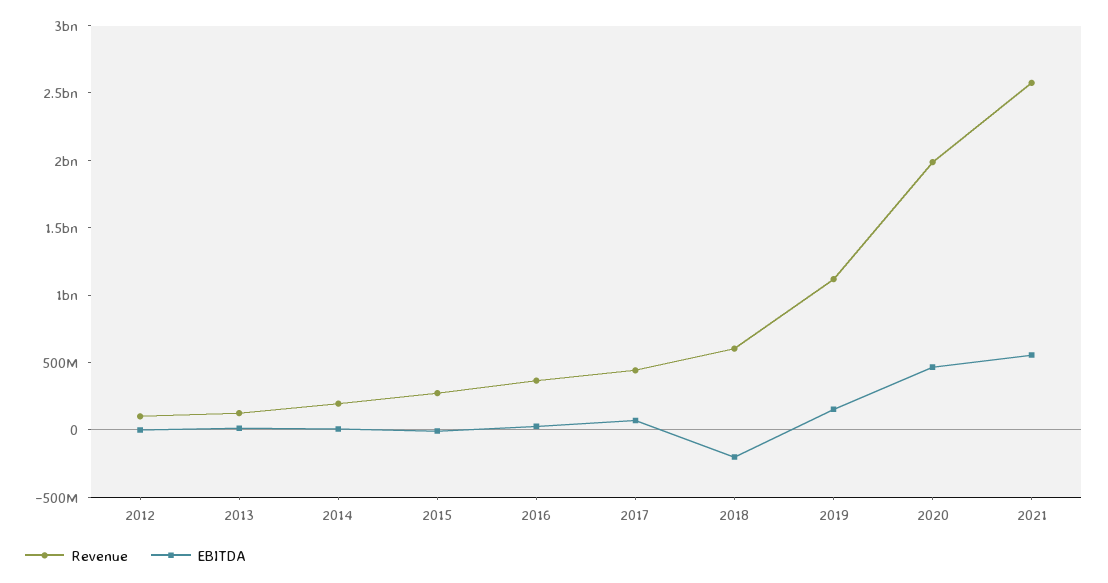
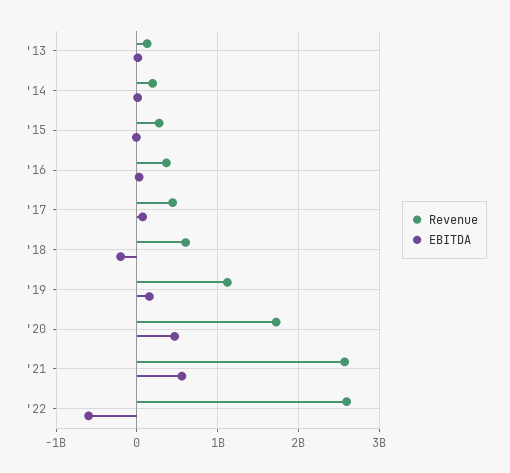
Revenue, 2012: 100000000 -> none
EBITDA, 2012: 0 -> none
Revenue, 2020: 2000000000 -> 1700000000
Revenue, '22: none -> 2600000000
EBITDA, '22: none -> -600000000

